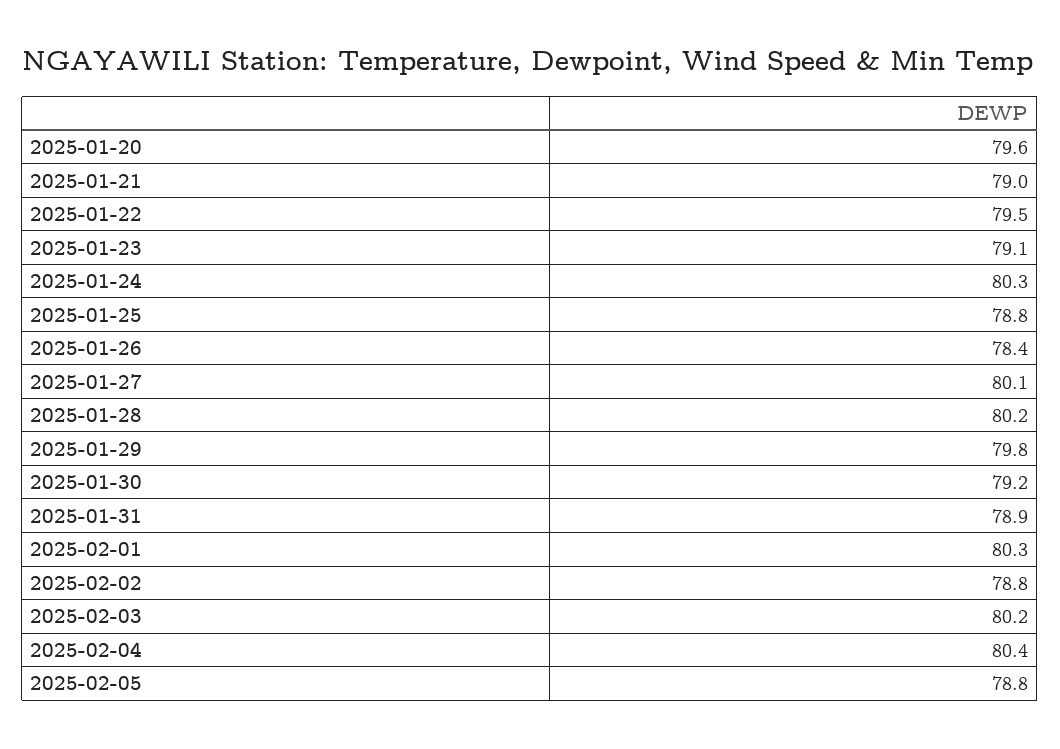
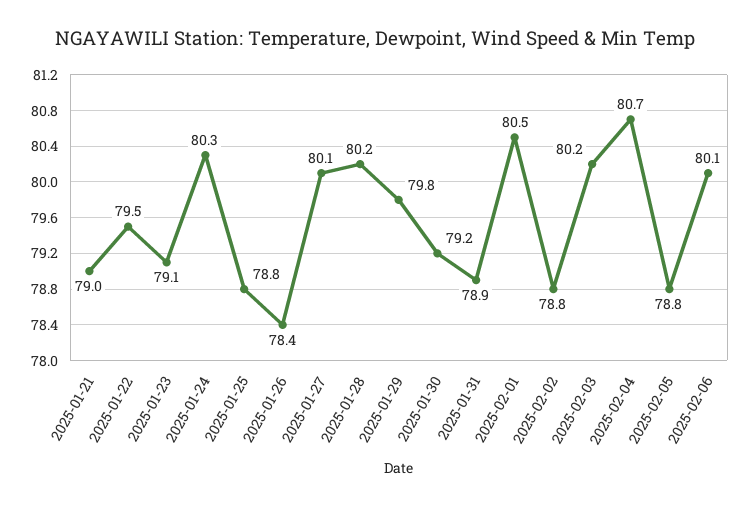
2025-01-20: 79.6 -> none
2025-02-01: 80.3 -> 80.5
2025-02-04: 80.4 -> 80.7
2025-02-06: none -> 80.1

